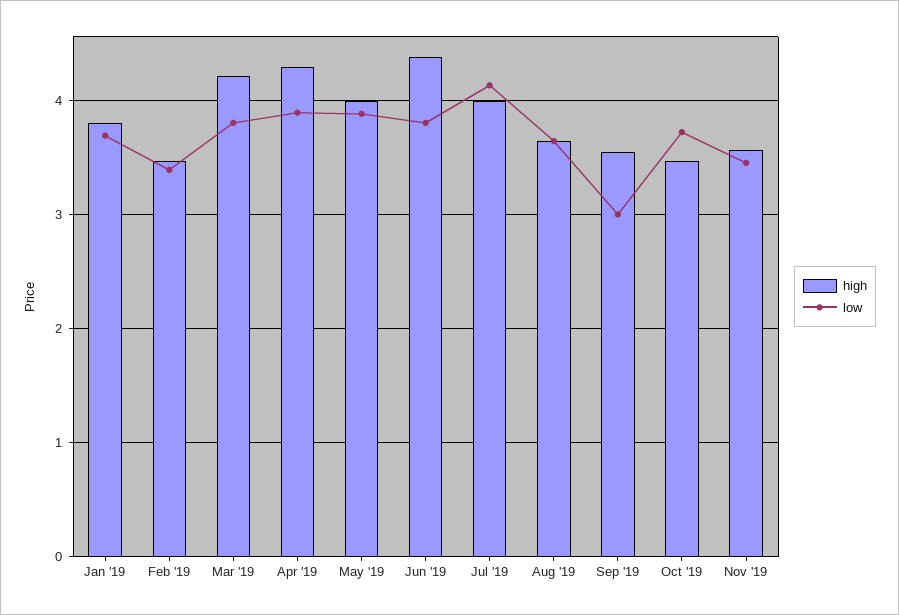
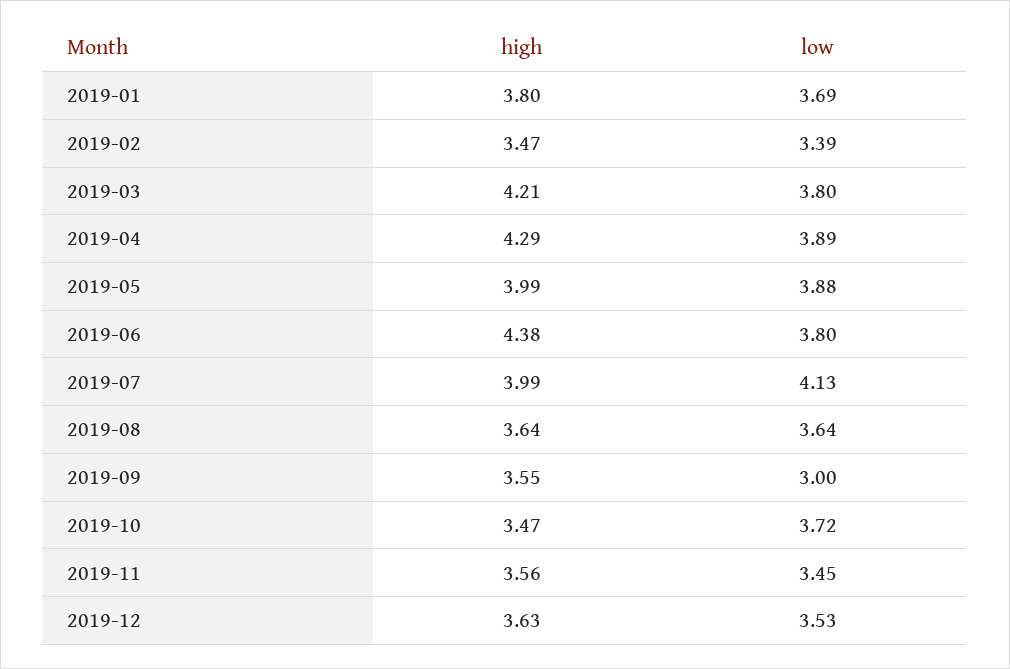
high, 2019-12: none -> 3.63
low, 2019-12: none -> 3.53

